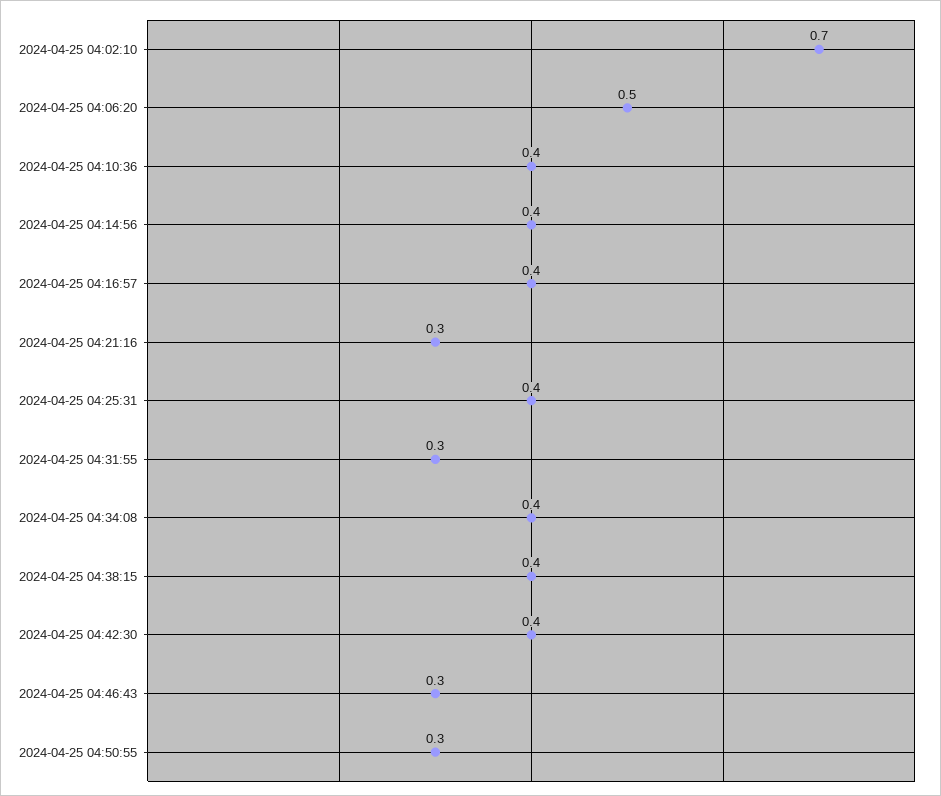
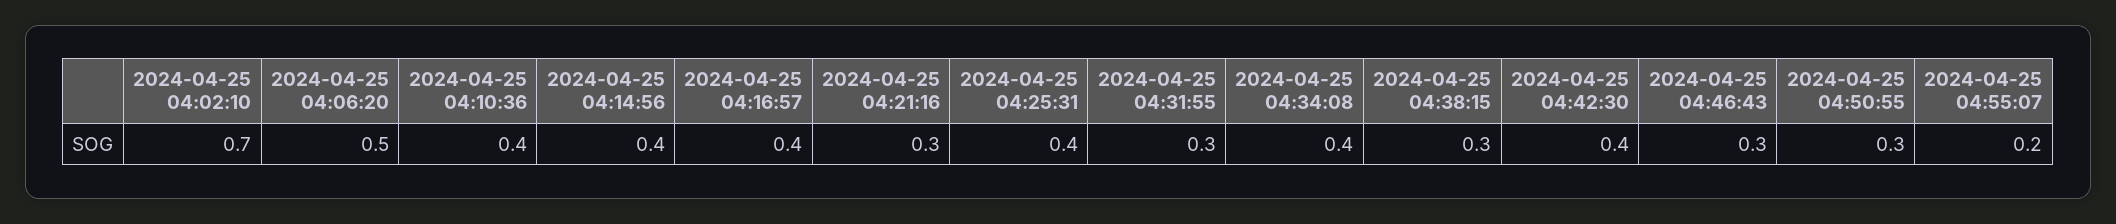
2024-04-25 04:38:15: 0.4 -> 0.3
2024-04-25 04:55:07: none -> 0.2

